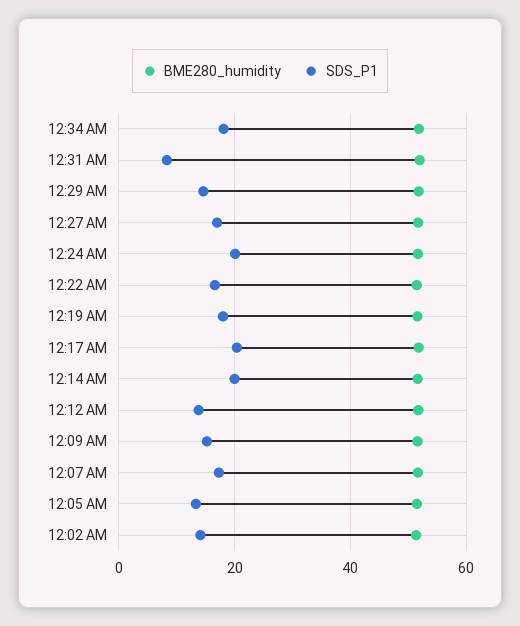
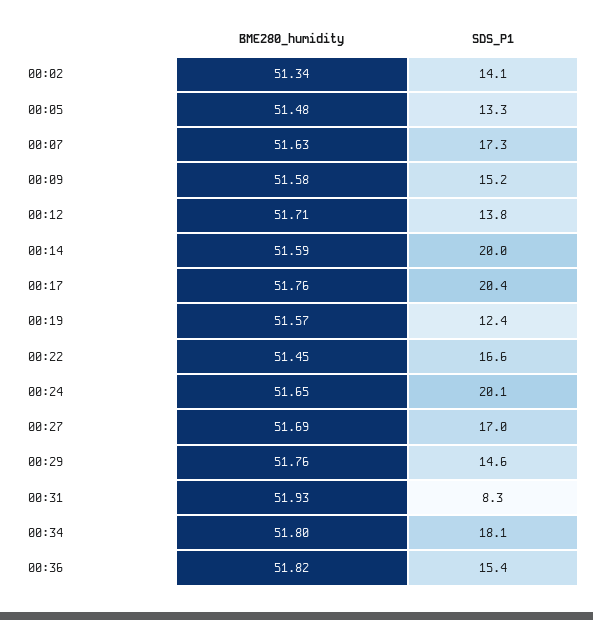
SDS_P1, 12:19 AM: 18 -> 12.4
BME280_humidity, 00:36: none -> 51.82
SDS_P1, 00:36: none -> 15.4

